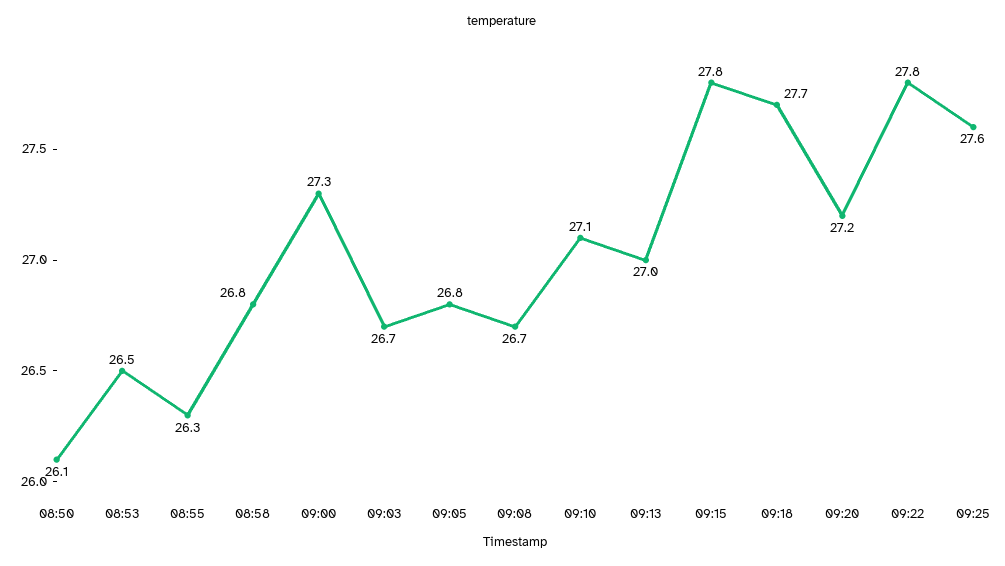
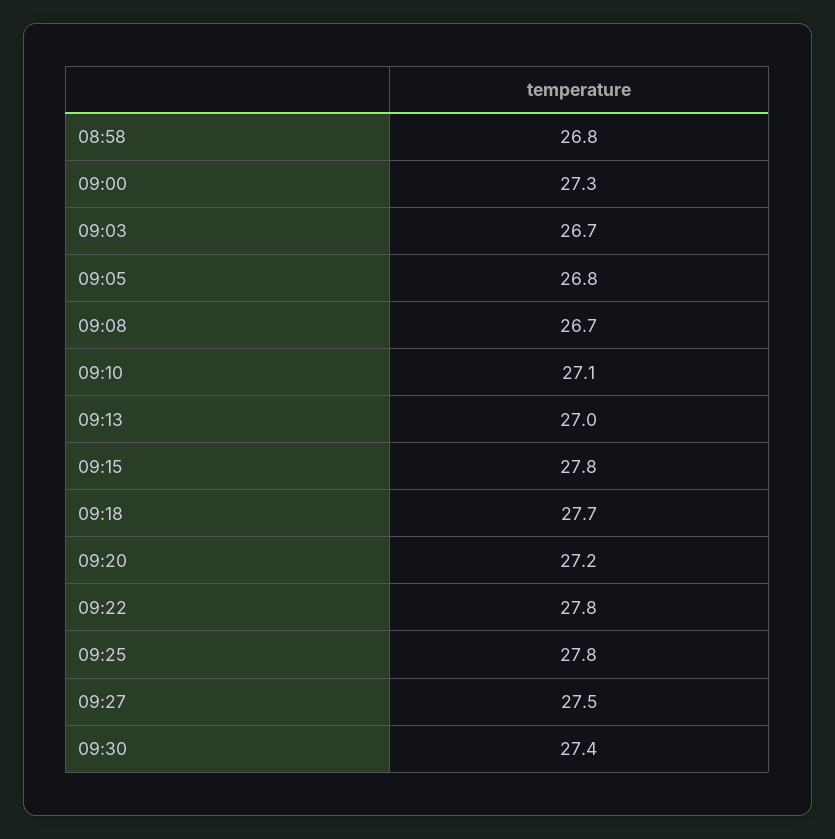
08:50: 26.1 -> none
08:53: 26.5 -> none
08:55: 26.3 -> none
09:25: 27.6 -> 27.8
09:27: none -> 27.5
09:30: none -> 27.4

